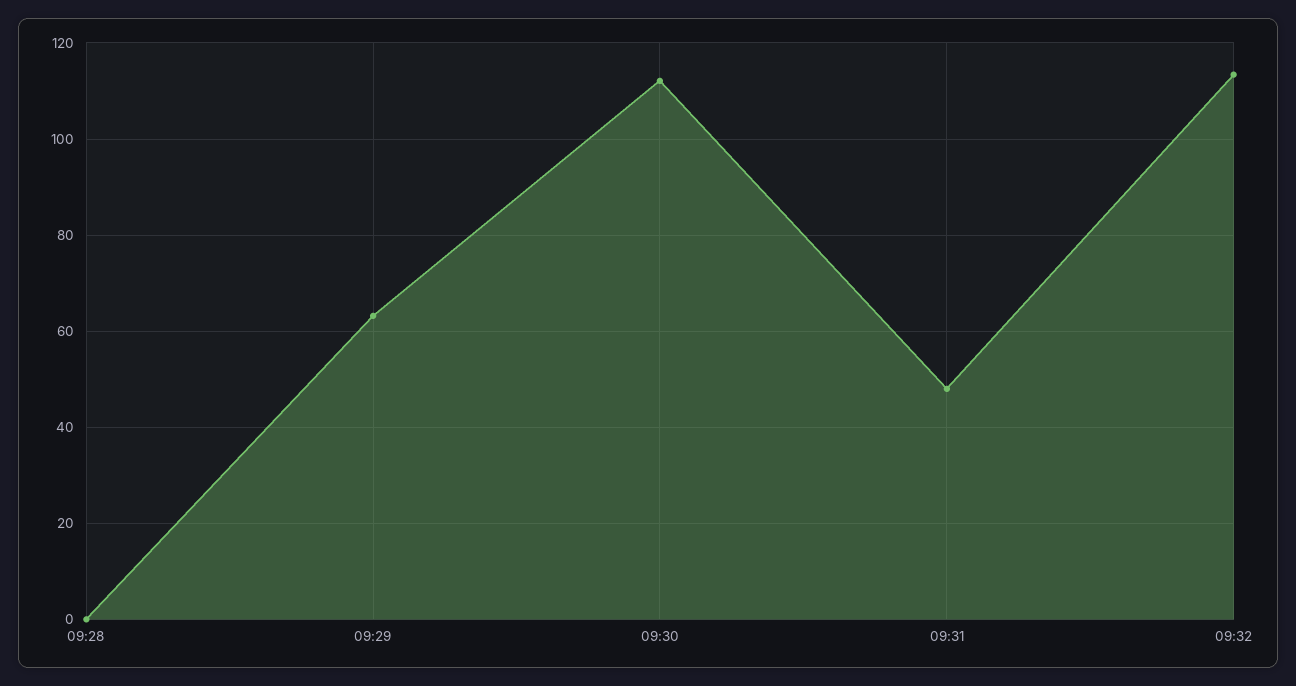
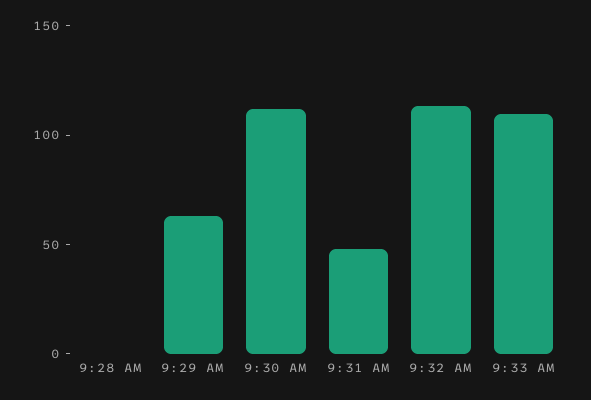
9:33 AM: none -> 110

